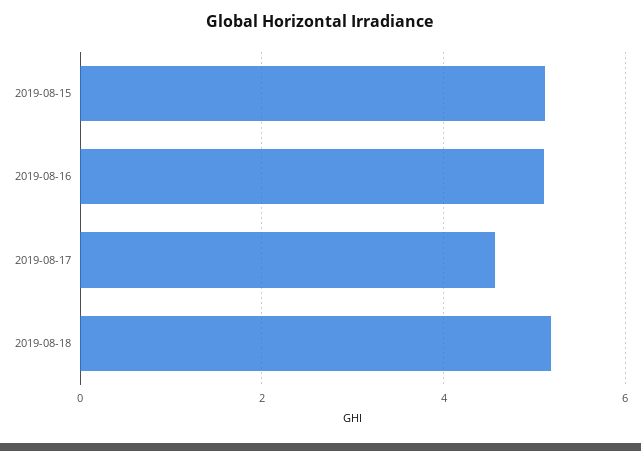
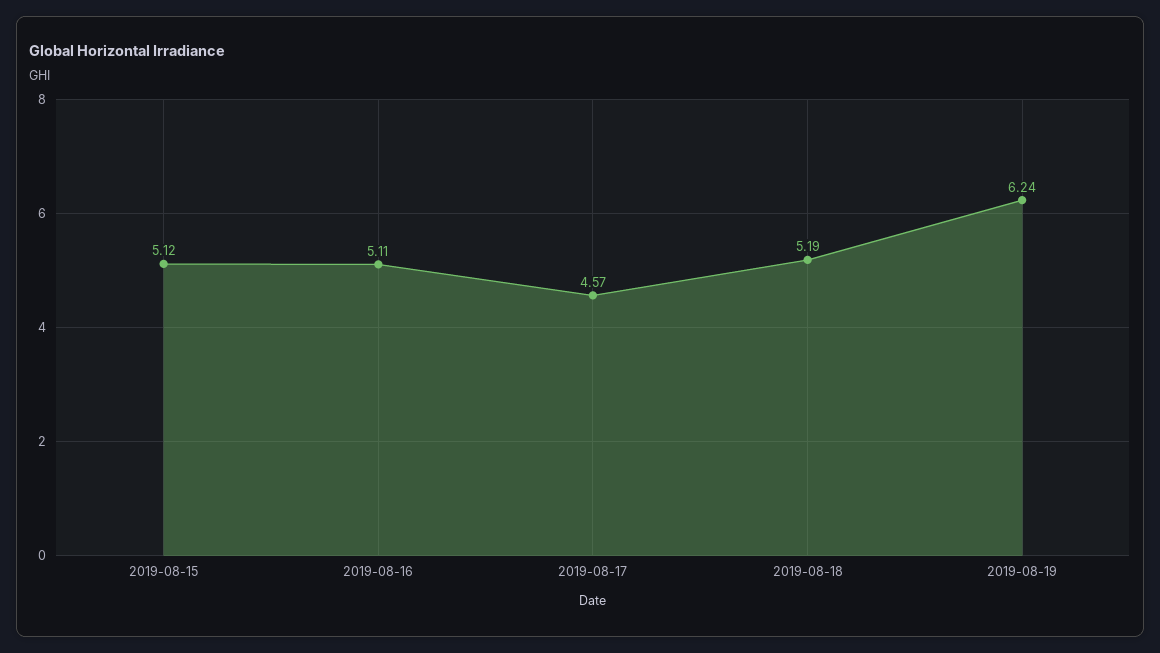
2019-08-19: none -> 6.24

